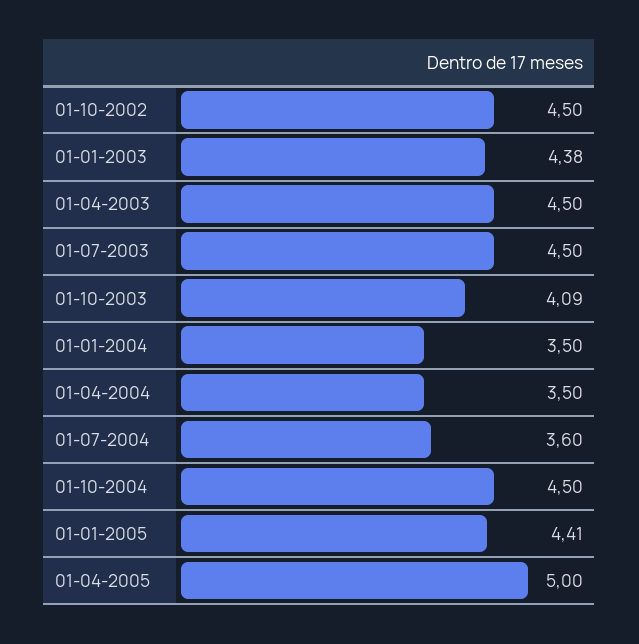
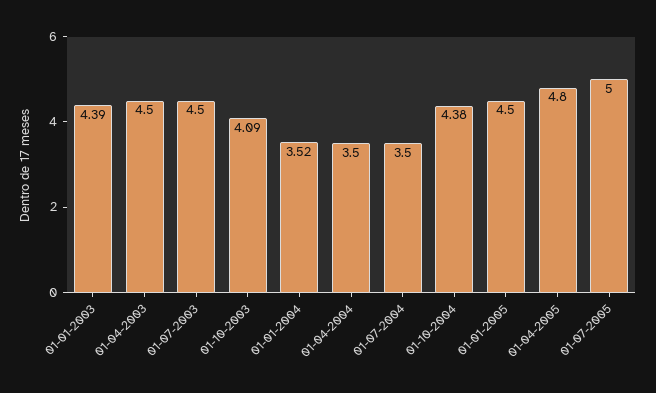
01-10-2002: 4.5 -> none
01-01-2003: 4.38 -> 4.39
01-01-2004: 3.5 -> 3.52
01-07-2004: 3.6 -> 3.5
01-10-2004: 4.5 -> 4.38
01-01-2005: 4.41 -> 4.5
01-04-2005: 5 -> 4.8
01-07-2005: none -> 5

